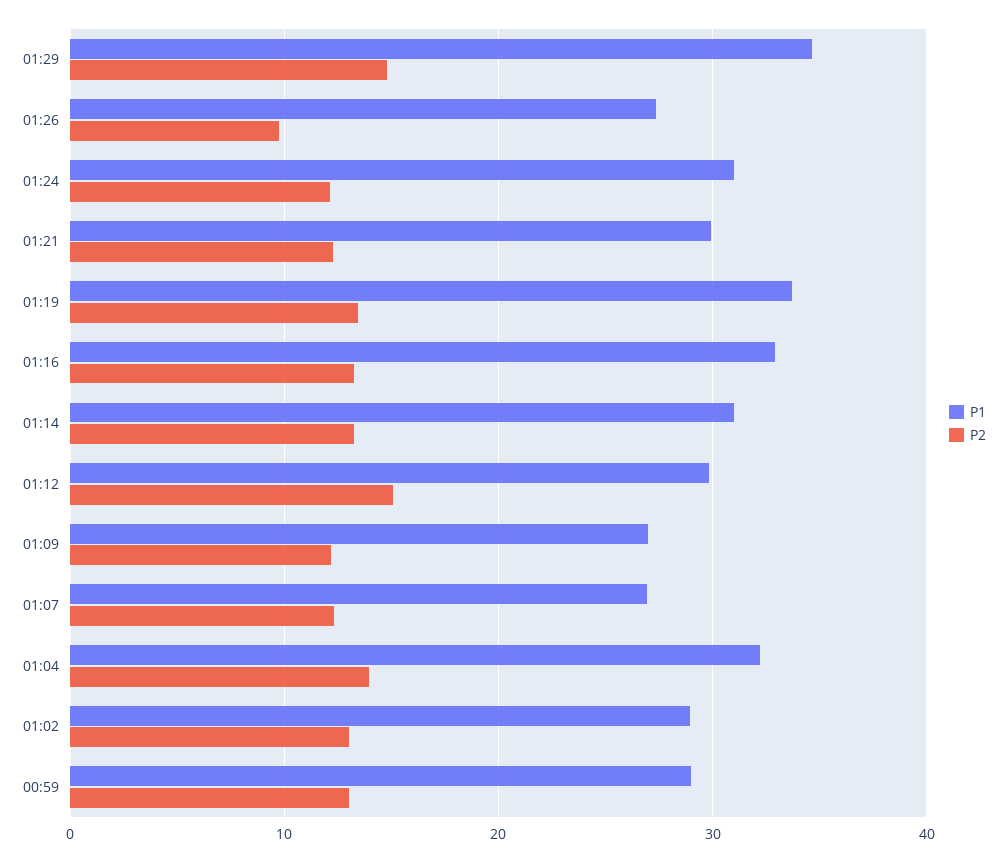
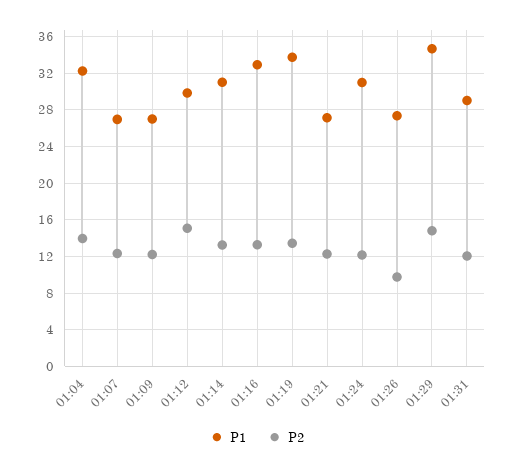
P1, 01:21: 30 -> 27
P1, 01:02: 29 -> none
P2, 01:02: 13 -> none
P1, 00:59: 29 -> none
P2, 00:59: 13 -> none
P1, 01:31: none -> 29
P2, 01:31: none -> 12

